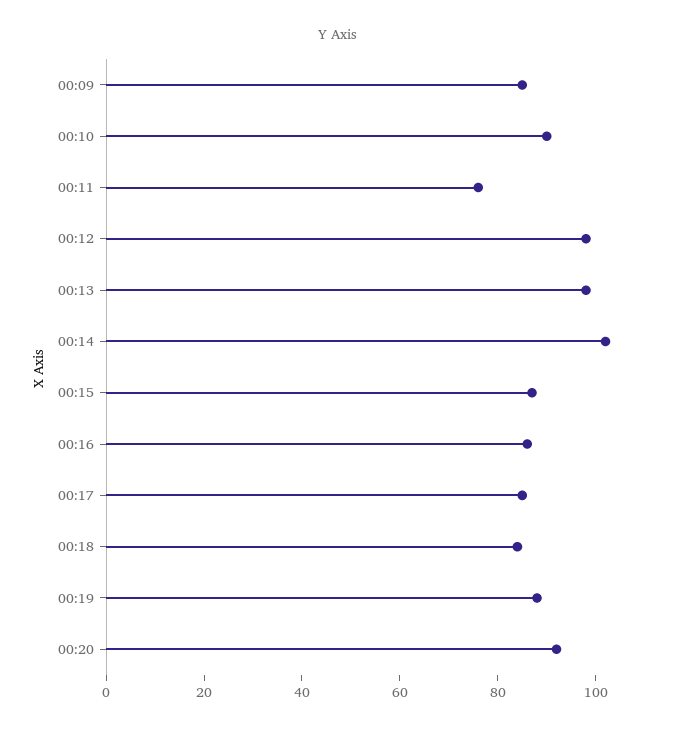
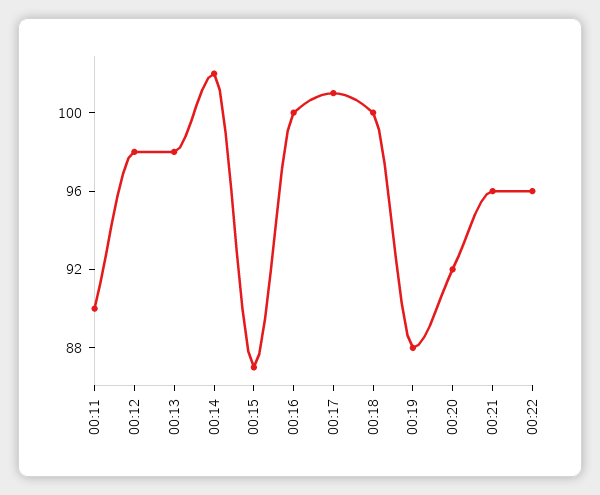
00:09: 85 -> none
00:10: 90 -> none
00:11: 75 -> 90
00:16: 85 -> 100
00:17: 85 -> 101
00:18: 85 -> 100
00:21: none -> 96
00:22: none -> 96

